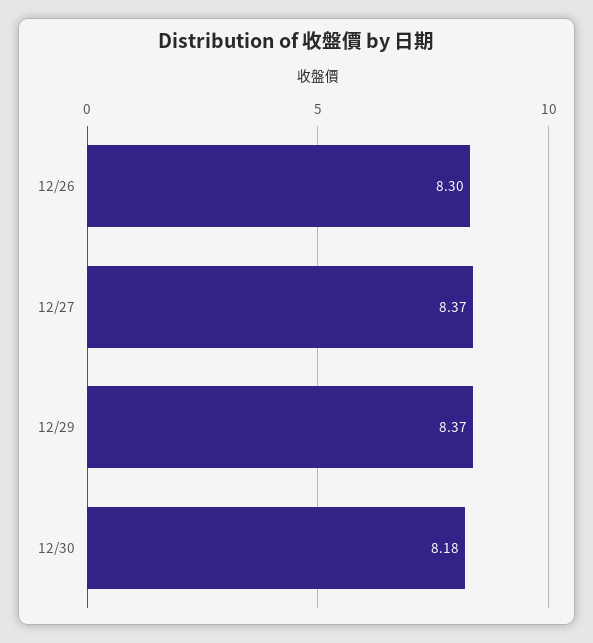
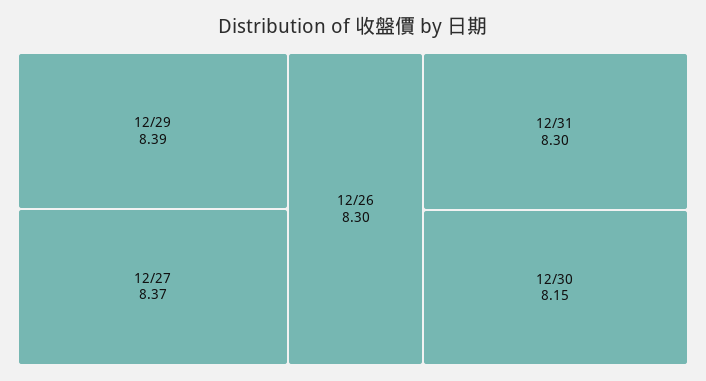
12/29: 8.37 -> 8.39
12/30: 8.18 -> 8.15
12/31: none -> 8.3

